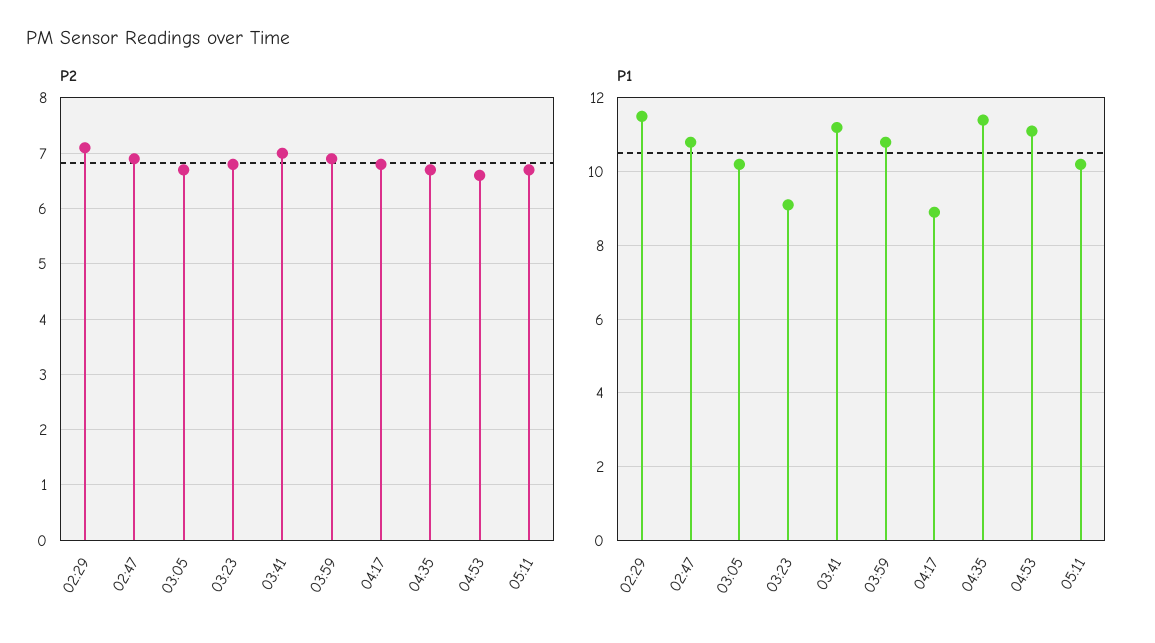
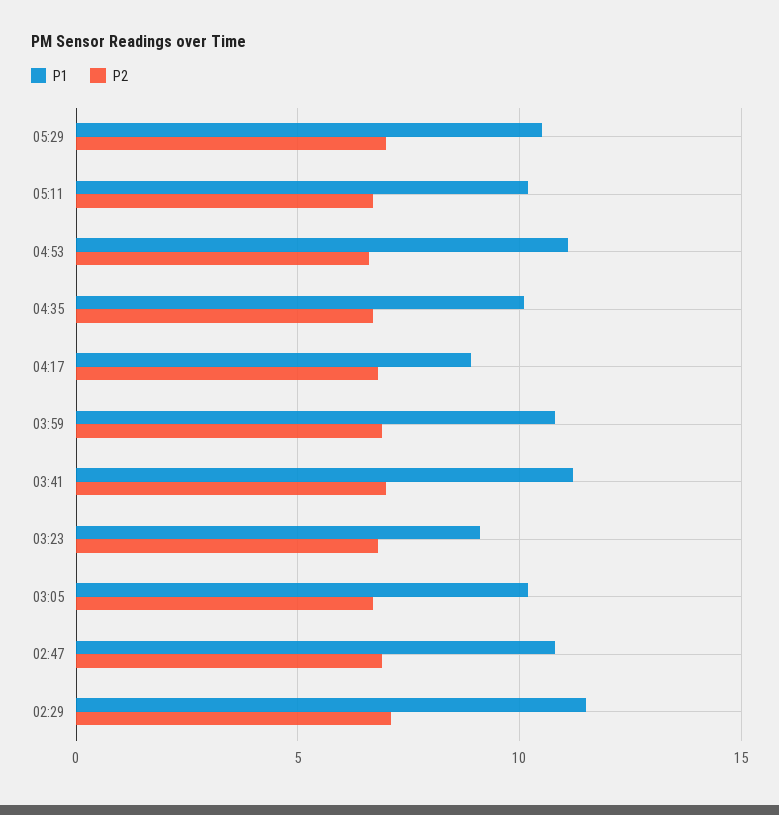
P1, 04:35: 11.5 -> 10
P1, 05:29: none -> 10.5
P2, 05:29: none -> 7

